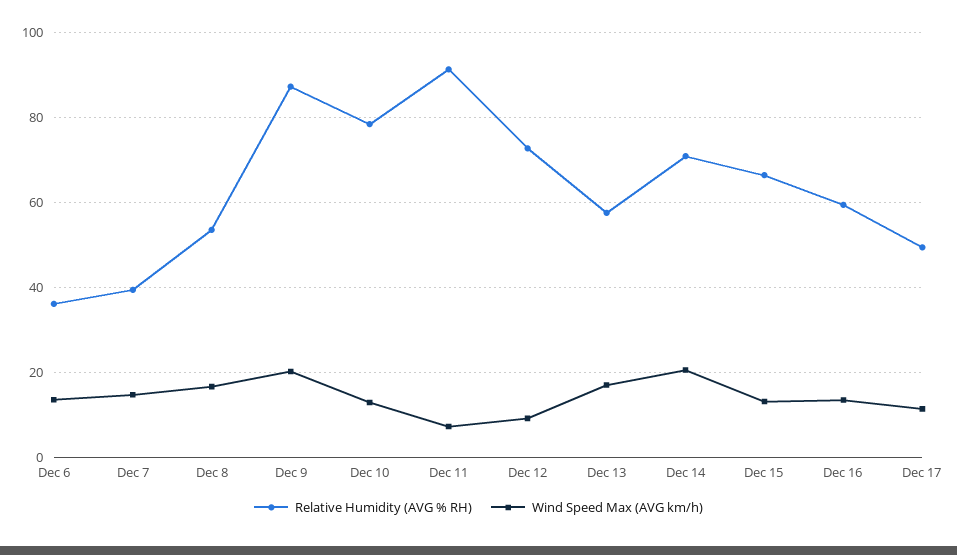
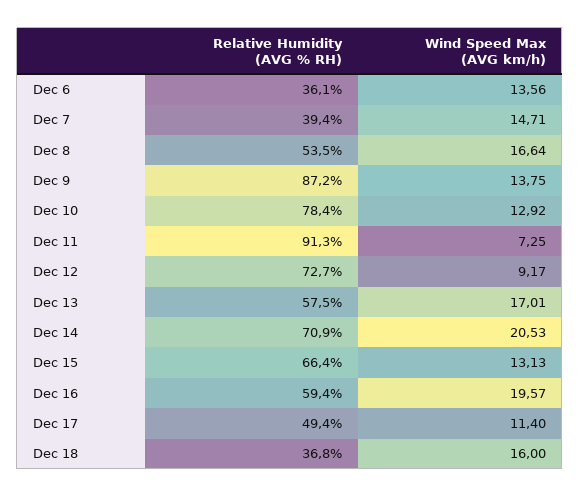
Wind Speed Max (AVG km/h), Dec 9: 20 -> 13.75
Wind Speed Max (AVG km/h), Dec 16: 14 -> 19.57
Relative Humidity (AVG % RH), Dec 18: none -> 36.8
Wind Speed Max (AVG km/h), Dec 18: none -> 16

